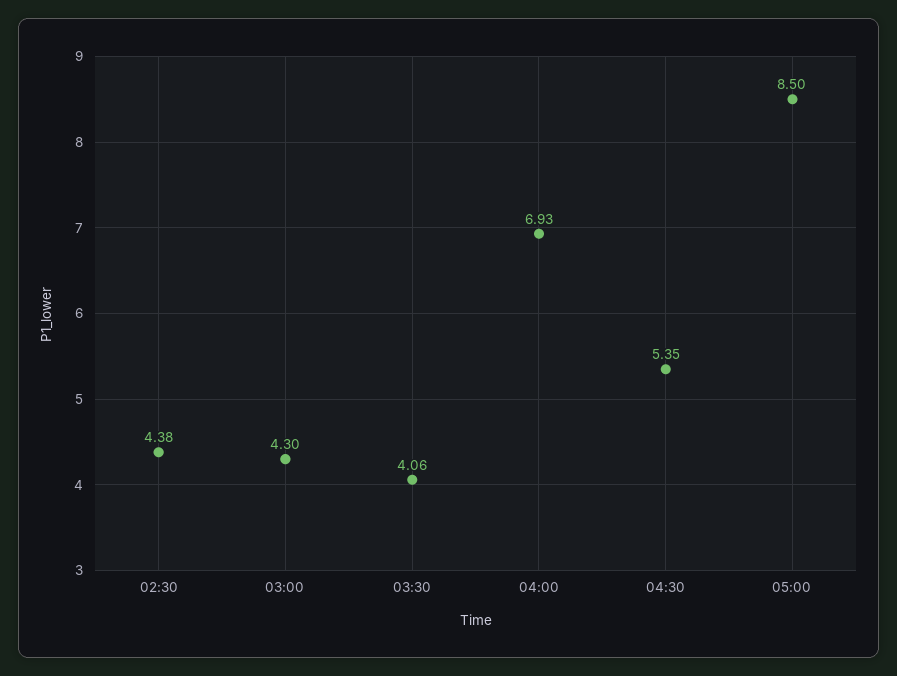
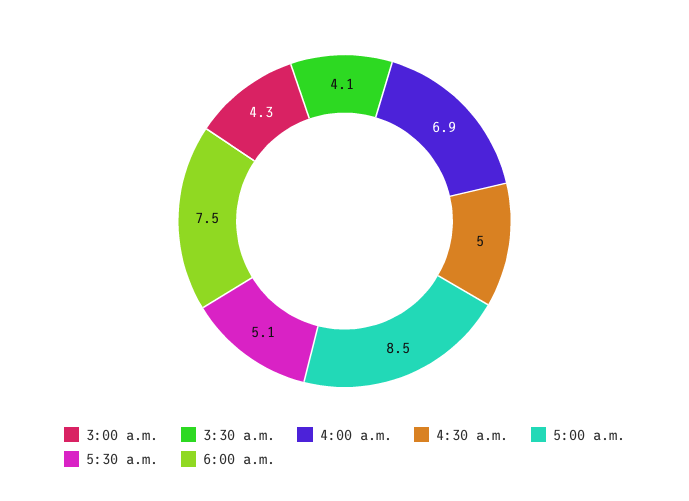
02:30: 4.38 -> none
04:30: 5.35 -> 5
5:30 a.m.: none -> 5.1
6:00 a.m.: none -> 7.5

